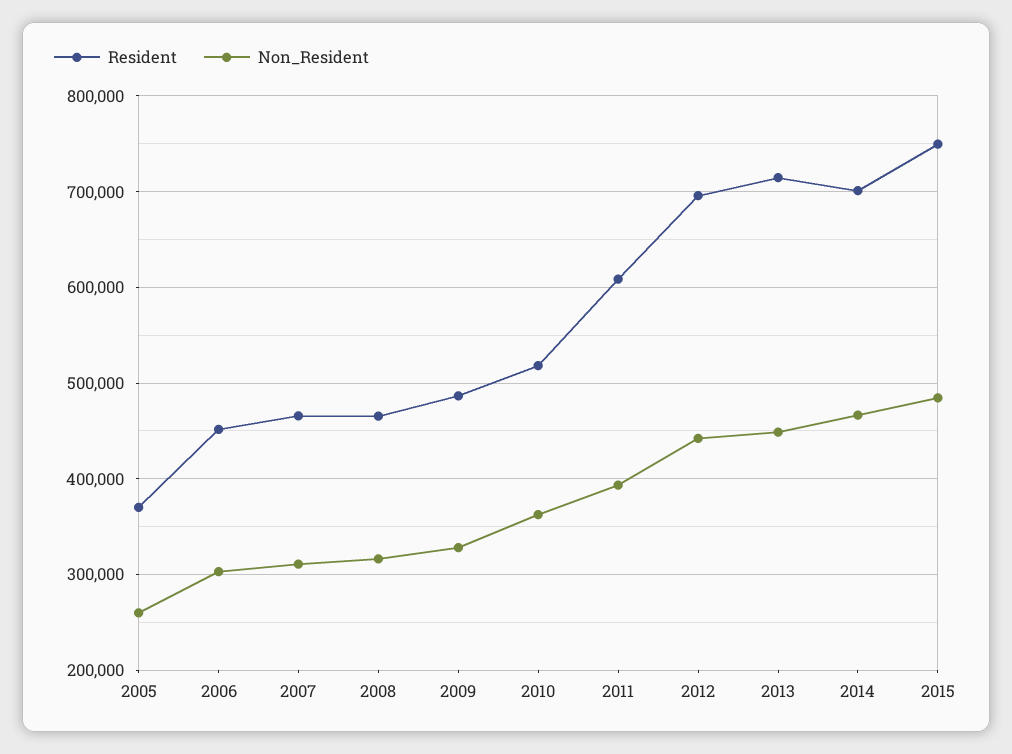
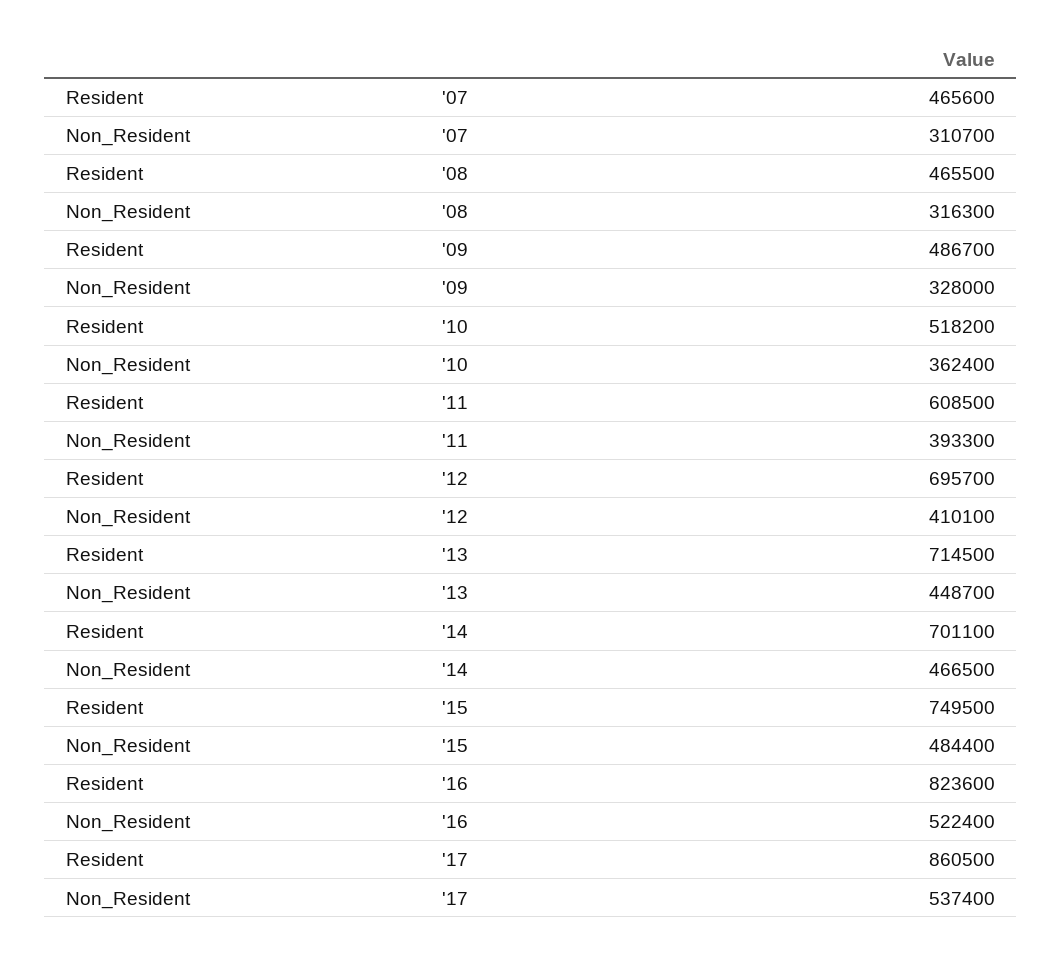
Resident, 2005: 370000 -> none
Non_Resident, 2005: 260000 -> none
Resident, 2006: 450000 -> none
Non_Resident, 2006: 300000 -> none
Non_Resident, 2012: 440000 -> 410100
Resident, '16: none -> 823600
Non_Resident, '16: none -> 522400
Resident, '17: none -> 860500
Non_Resident, '17: none -> 537400

